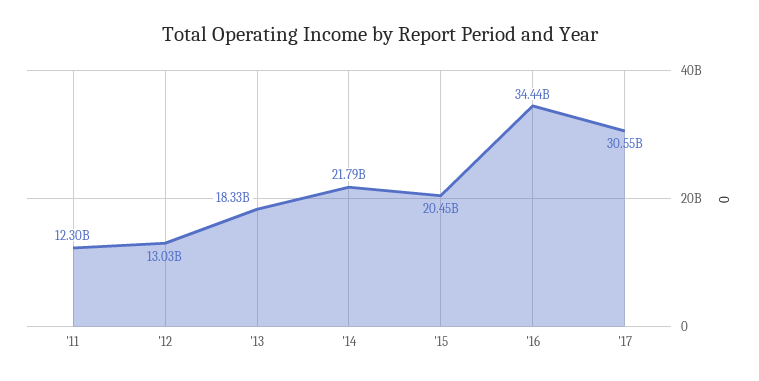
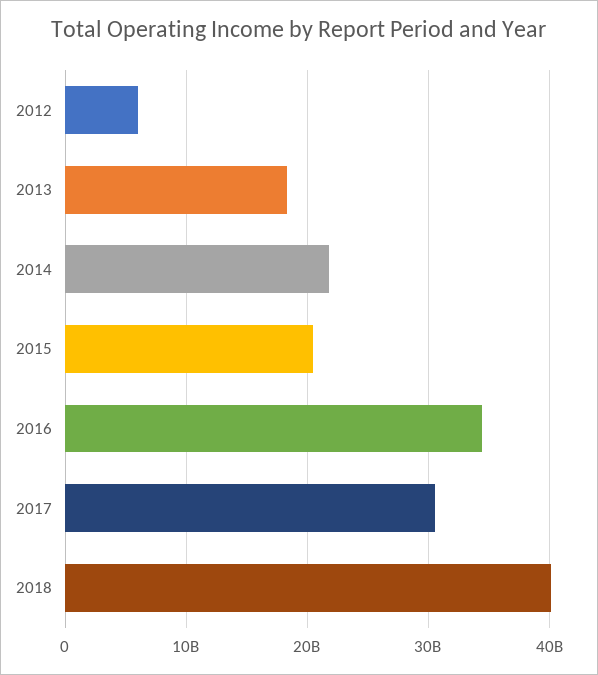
'11: 12300000000 -> none
'12: 13030000000 -> 6000000000
2018: none -> 40000000000

